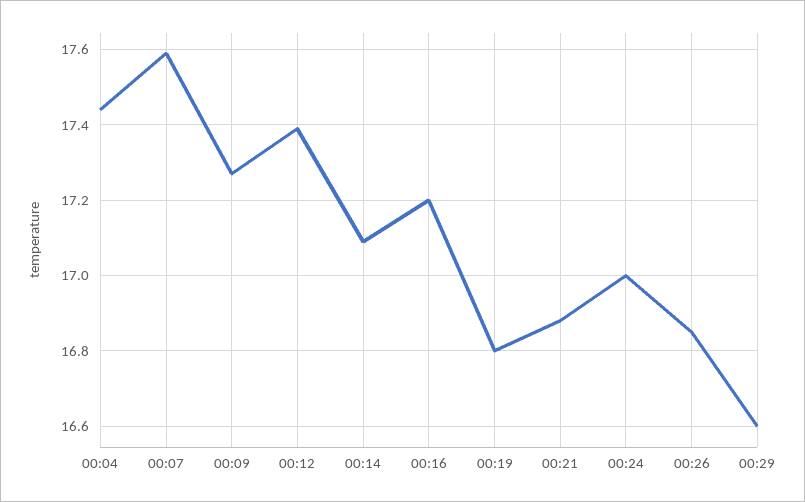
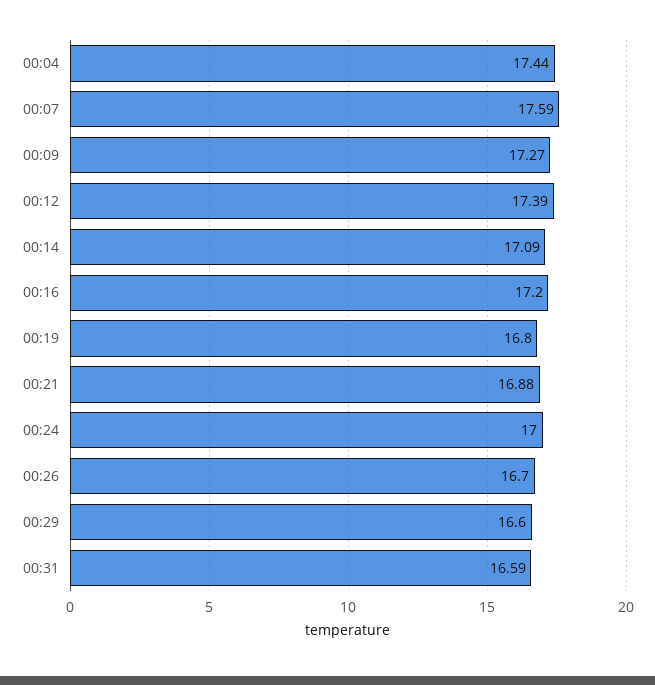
00:26: 16.85 -> 16.7
00:31: none -> 16.59

